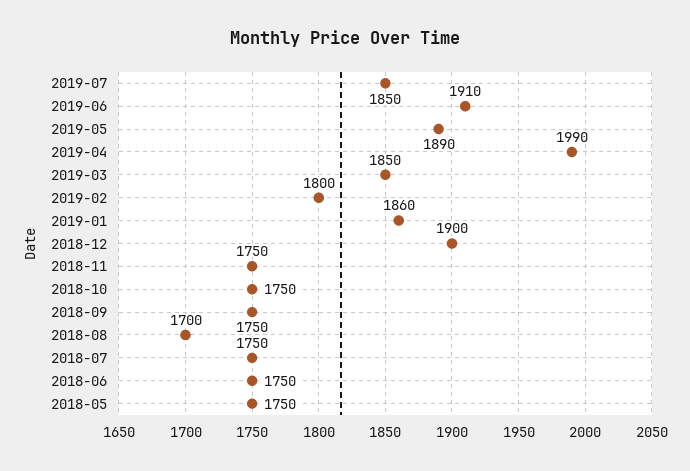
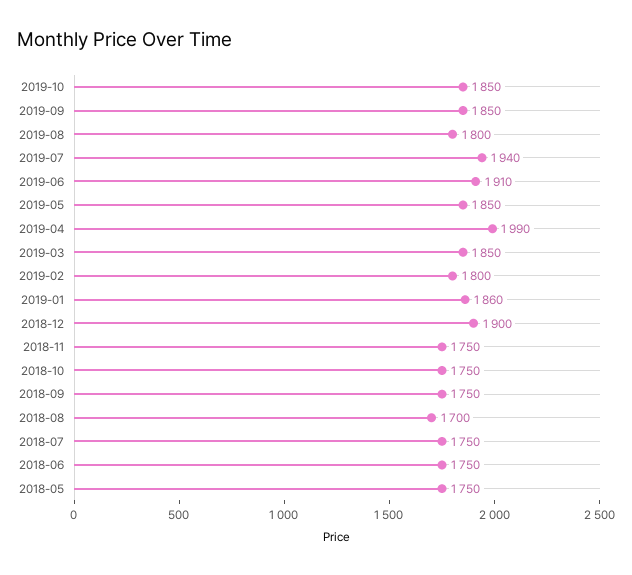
2019-07: 1850 -> 1940
2019-05: 1890 -> 1850
2019-10: none -> 1850
2019-09: none -> 1850
2019-08: none -> 1800

